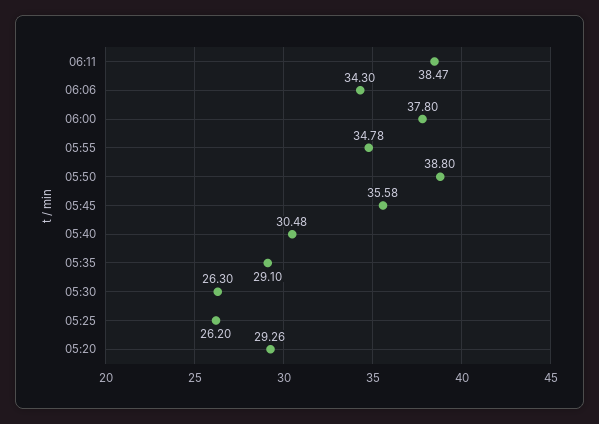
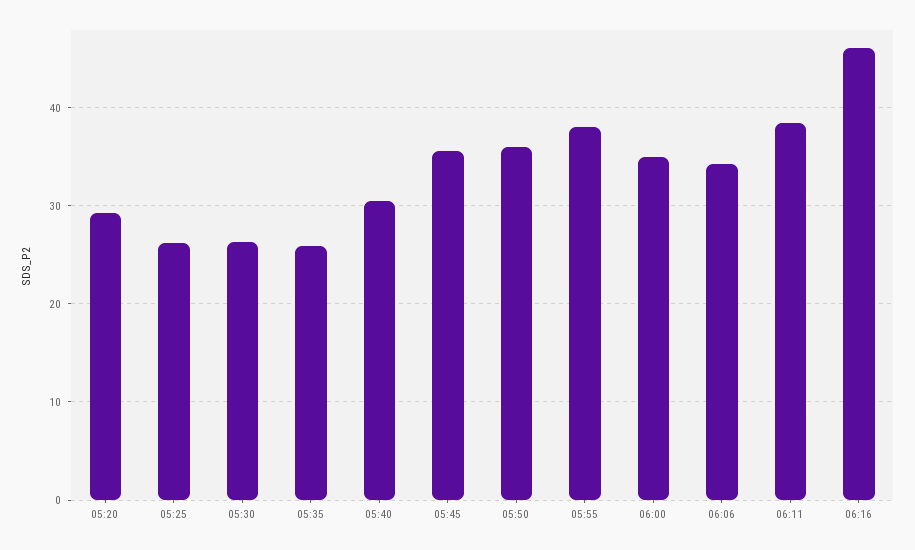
06:00: 37.8 -> 35
05:55: 34.78 -> 38
05:50: 38.8 -> 36
05:35: 29.1 -> 26
06:16: none -> 46

